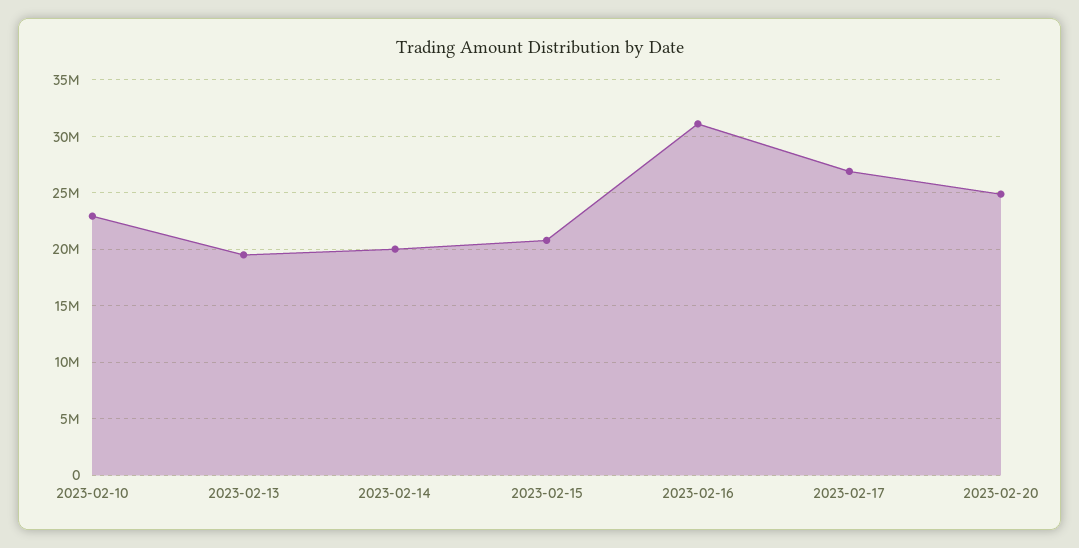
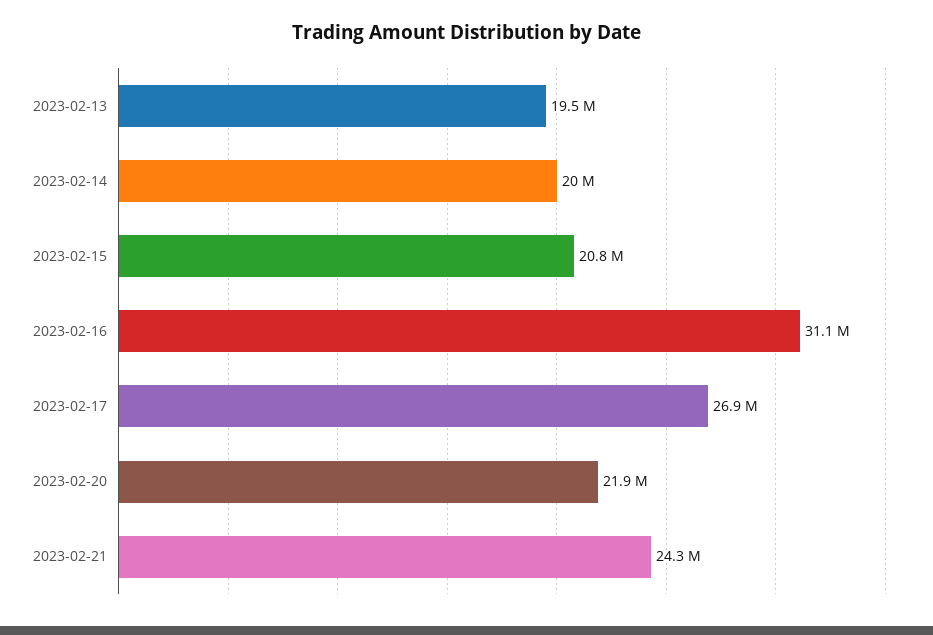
2023-02-10: 23000000 -> none
2023-02-20: 25000000 -> 21900000
2023-02-21: none -> 24300000

